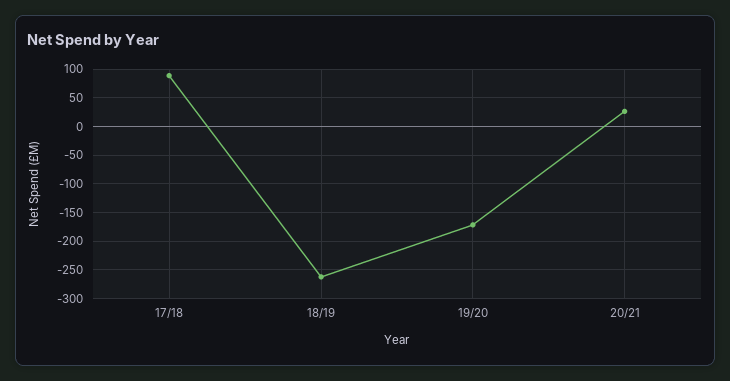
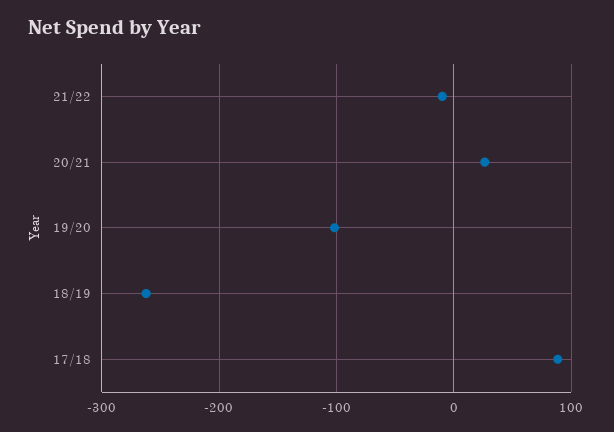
19/20: -175 -> -100
21/22: none -> -10

